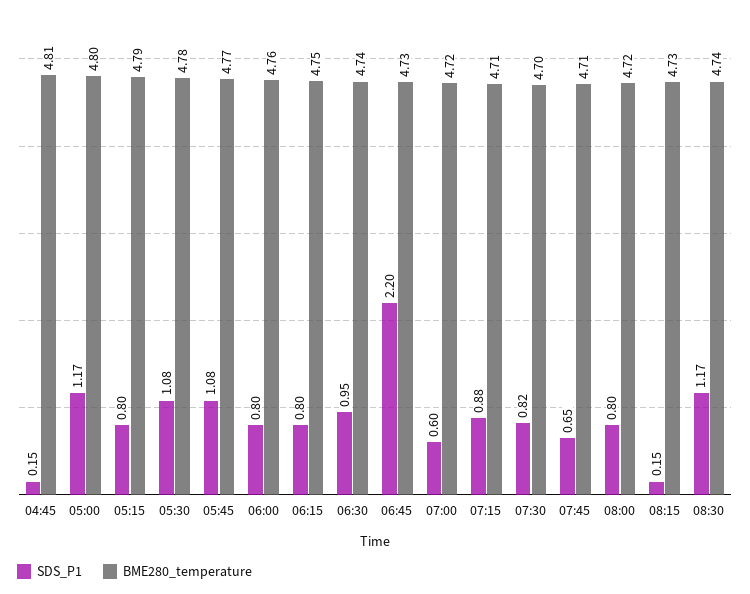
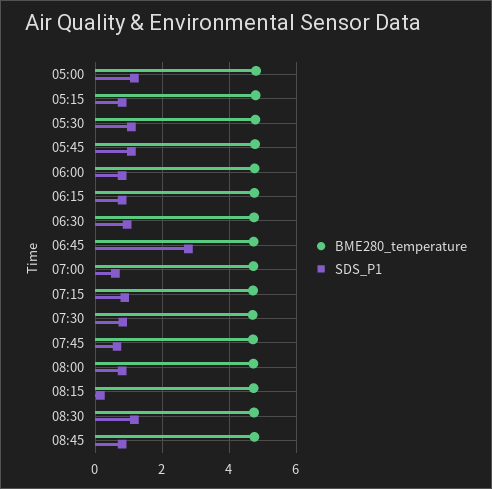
SDS_P1, 04:45: 0.15 -> none
BME280_temperature, 04:45: 4.81 -> none
SDS_P1, 06:45: 2.2 -> 2.8
BME280_temperature, 08:45: none -> 4.8
SDS_P1, 08:45: none -> 0.8

